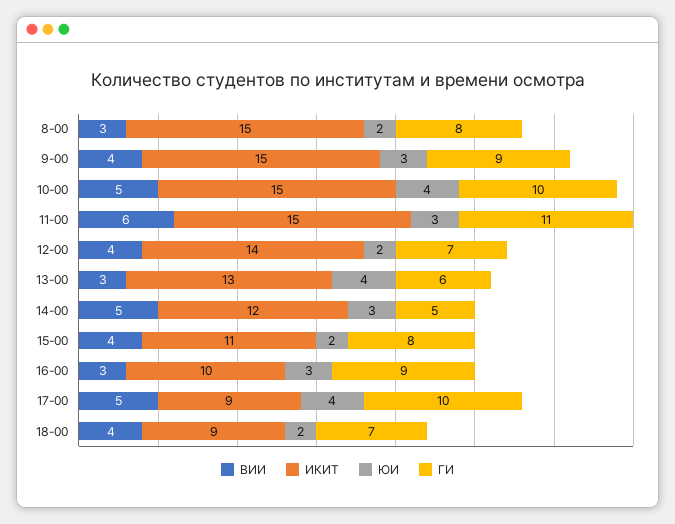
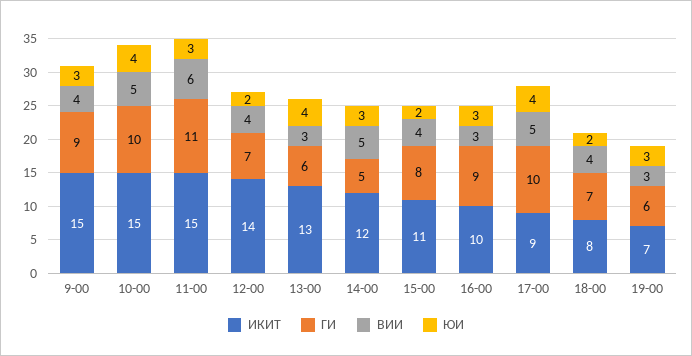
ВИИ, 8-00: 3 -> none
ИКИТ, 8-00: 15 -> none
ЮИ, 8-00: 2 -> none
ГИ, 8-00: 8 -> none
ИКИТ, 18-00: 9 -> 8
ИКИТ, 19-00: none -> 7
ГИ, 19-00: none -> 6
ВИИ, 19-00: none -> 3
ЮИ, 19-00: none -> 3

